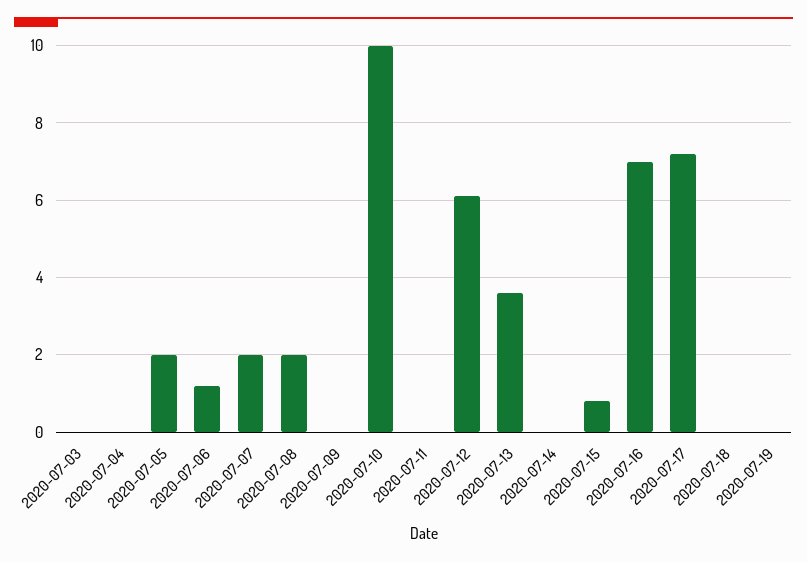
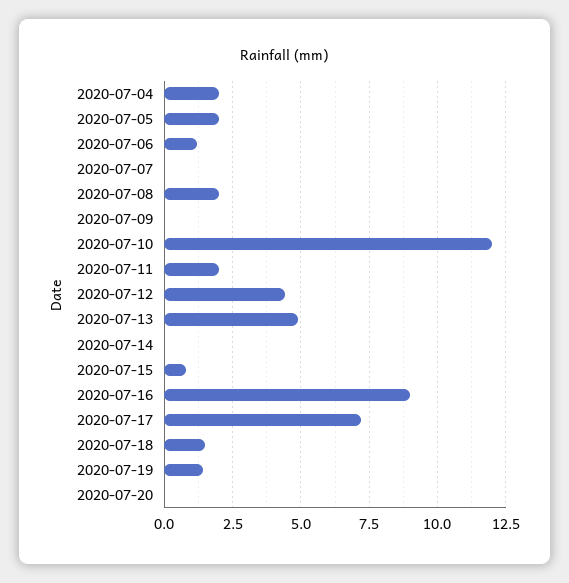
2020-07-03: 0 -> none
2020-07-04: 0 -> 2
2020-07-07: 2 -> 0
2020-07-10: 10 -> 12
2020-07-11: 0 -> 2
2020-07-12: 6 -> 4.5
2020-07-13: 3.5 -> 5
2020-07-16: 7 -> 9
2020-07-18: 0 -> 1.5
2020-07-19: 0 -> 1.5
2020-07-20: none -> 0

